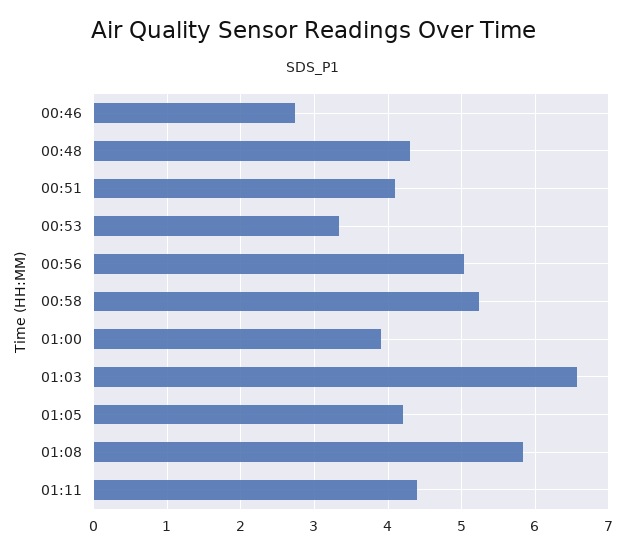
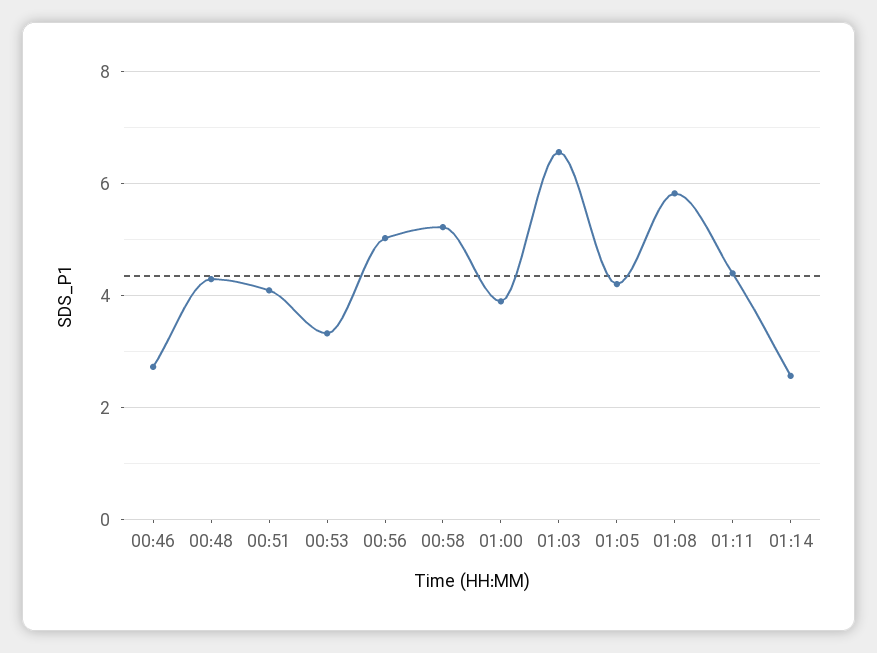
01:14: none -> 2.6

